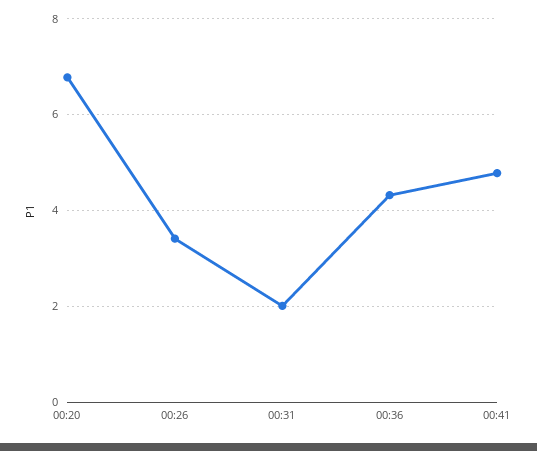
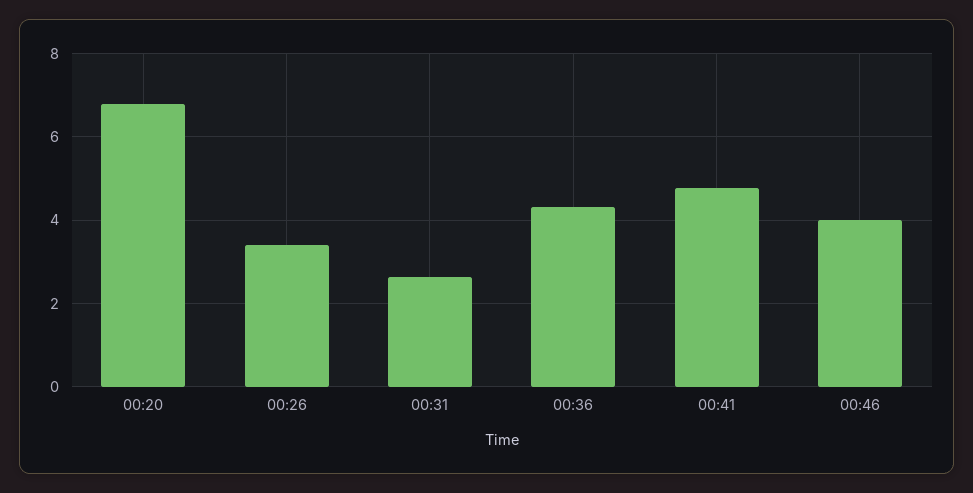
00:31: 2 -> 2.6
00:46: none -> 4

